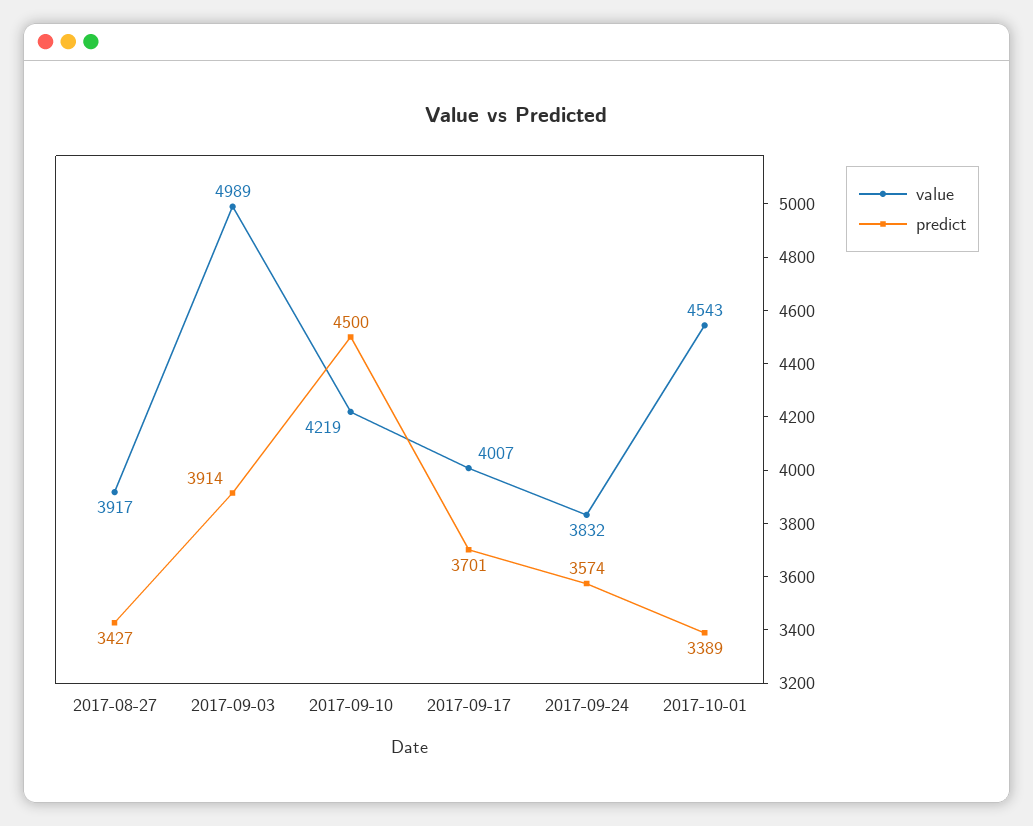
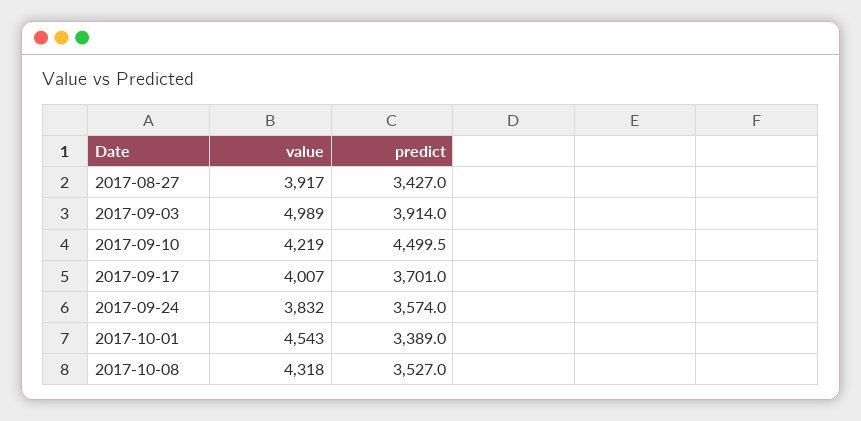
value, 2017-10-08: none -> 4318
predict, 2017-10-08: none -> 3527

